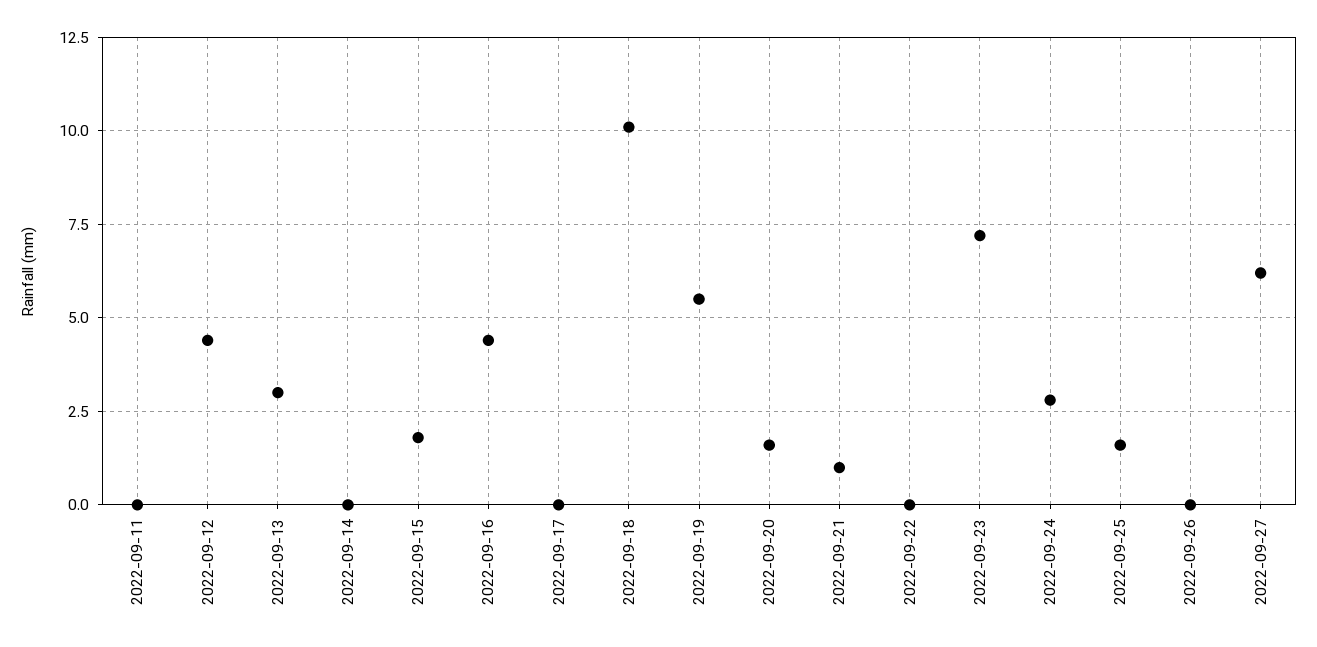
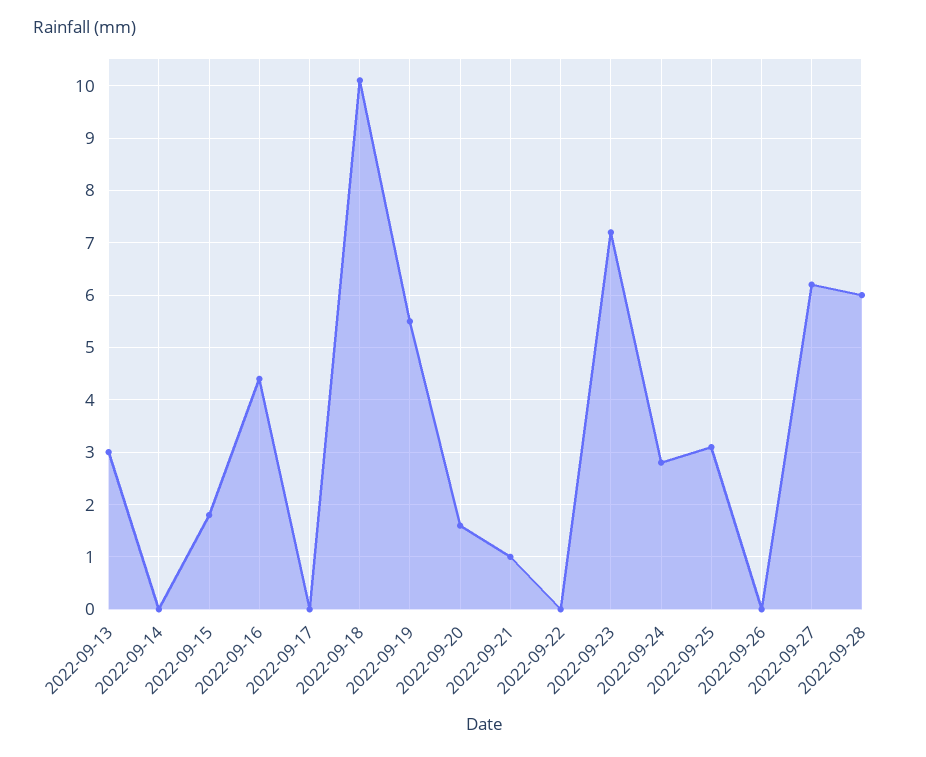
2022-09-11: 0 -> none
2022-09-12: 4.5 -> none
2022-09-25: 1.5 -> 3
2022-09-28: none -> 6

